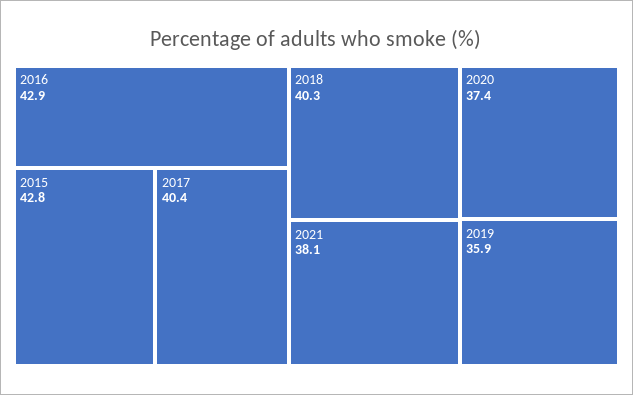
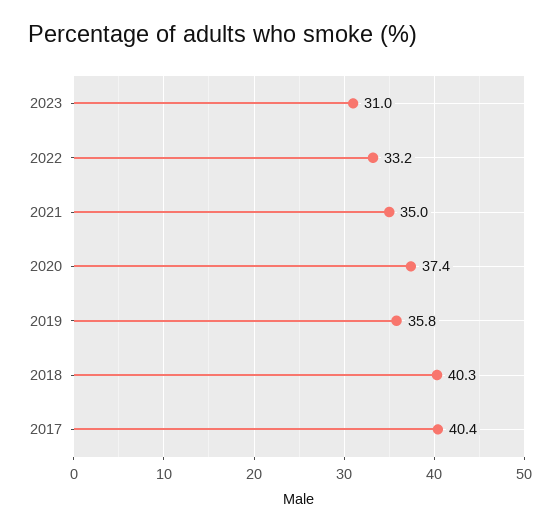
2016: 42.9 -> none
2015: 42.8 -> none
2021: 38.1 -> 35
2019: 35.9 -> 35.8
2023: none -> 31
2022: none -> 33.2

